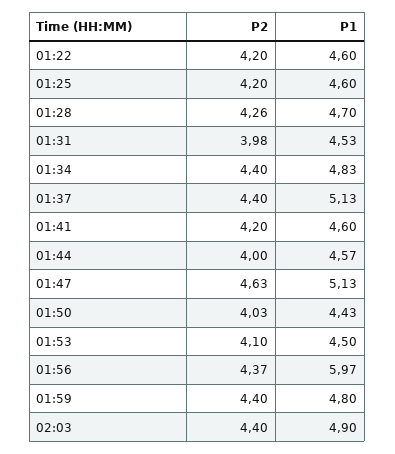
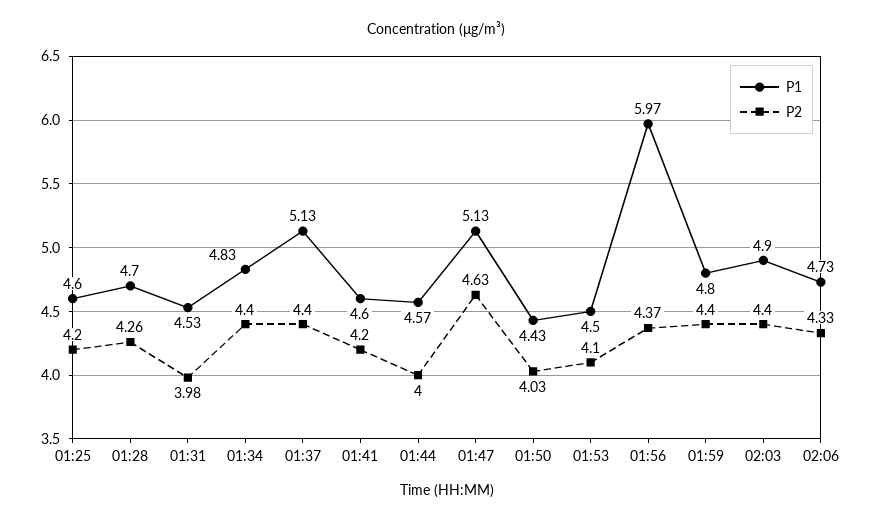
P2, 01:22: 4.2 -> none
P1, 01:22: 4.6 -> none
P1, 02:06: none -> 4.73
P2, 02:06: none -> 4.33

